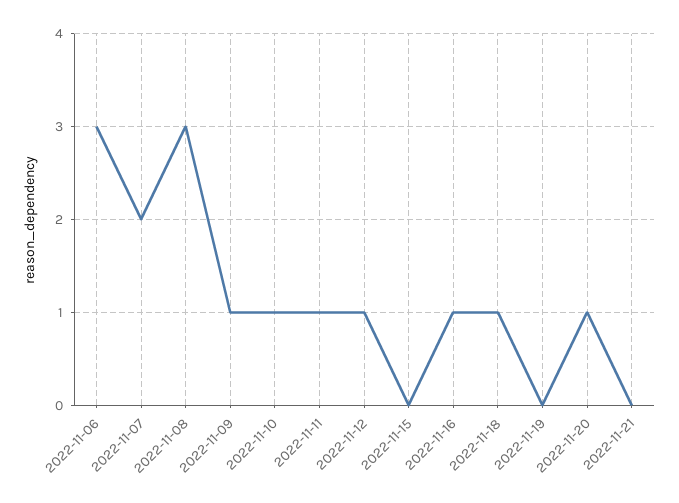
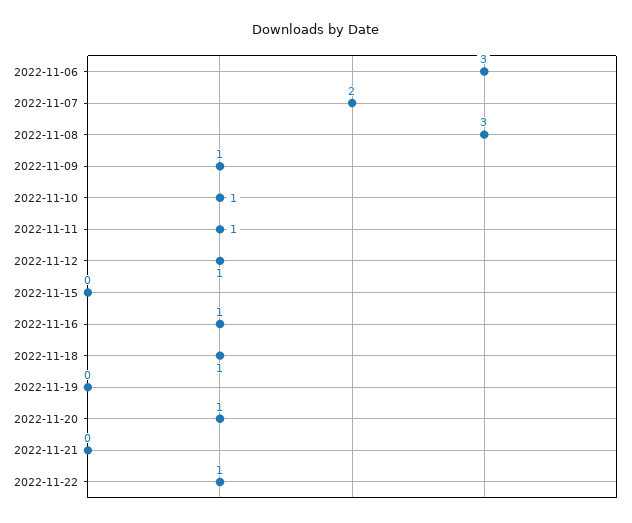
2022-11-22: none -> 1

